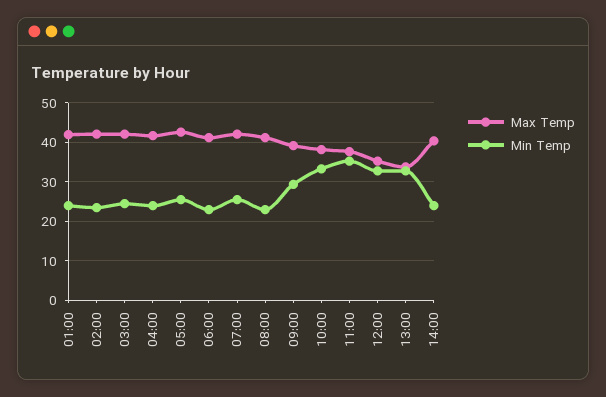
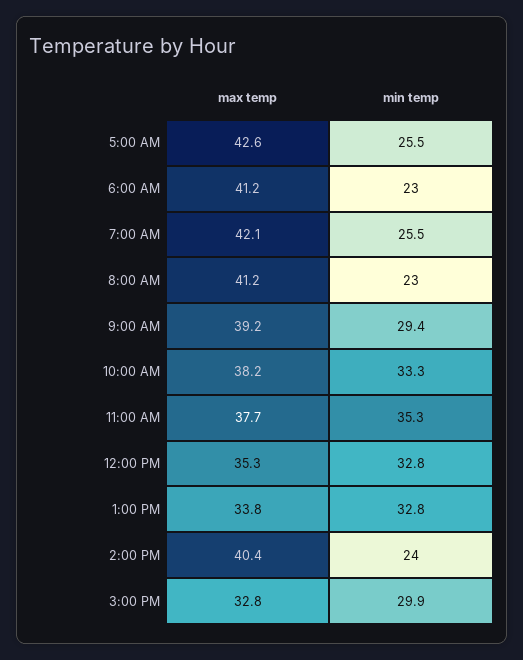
Max Temp, 01:00: 42 -> none
Min Temp, 01:00: 24 -> none
Max Temp, 02:00: 42 -> none
Min Temp, 02:00: 24 -> none
Max Temp, 03:00: 42 -> none
Min Temp, 03:00: 24 -> none
Max Temp, 04:00: 42 -> none
Min Temp, 04:00: 24 -> none
Max Temp, 3:00 PM: none -> 32.8
Min Temp, 3:00 PM: none -> 29.9

